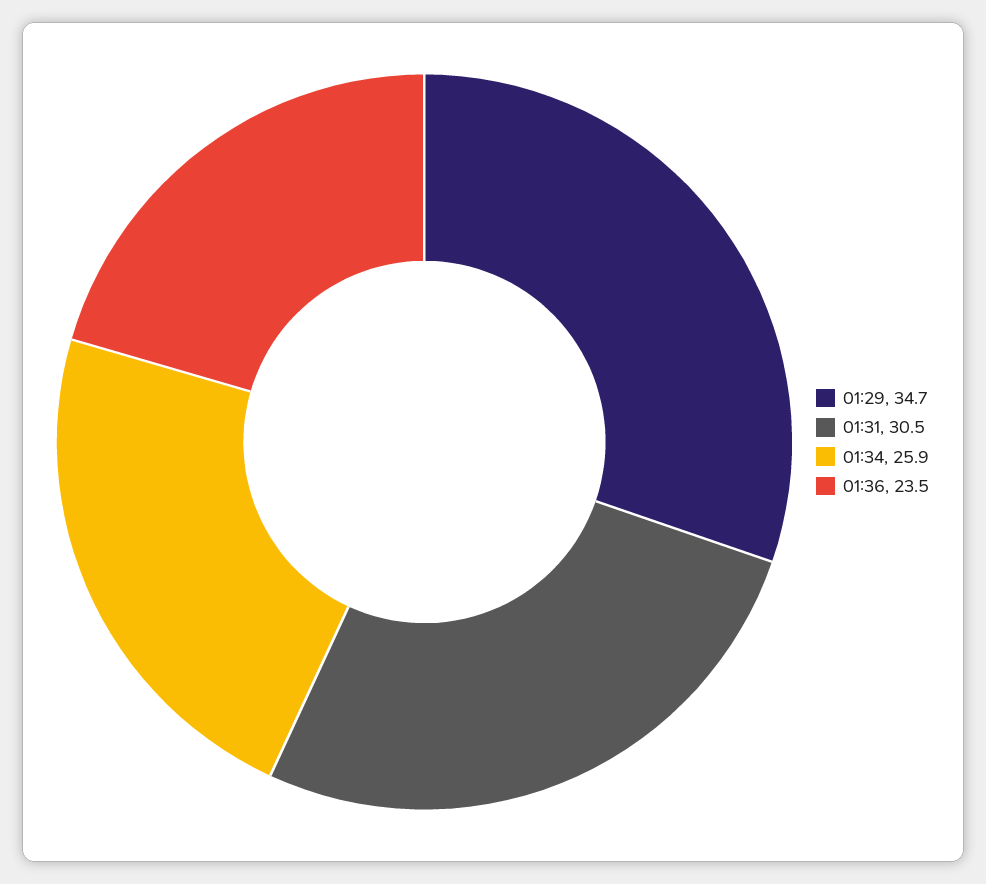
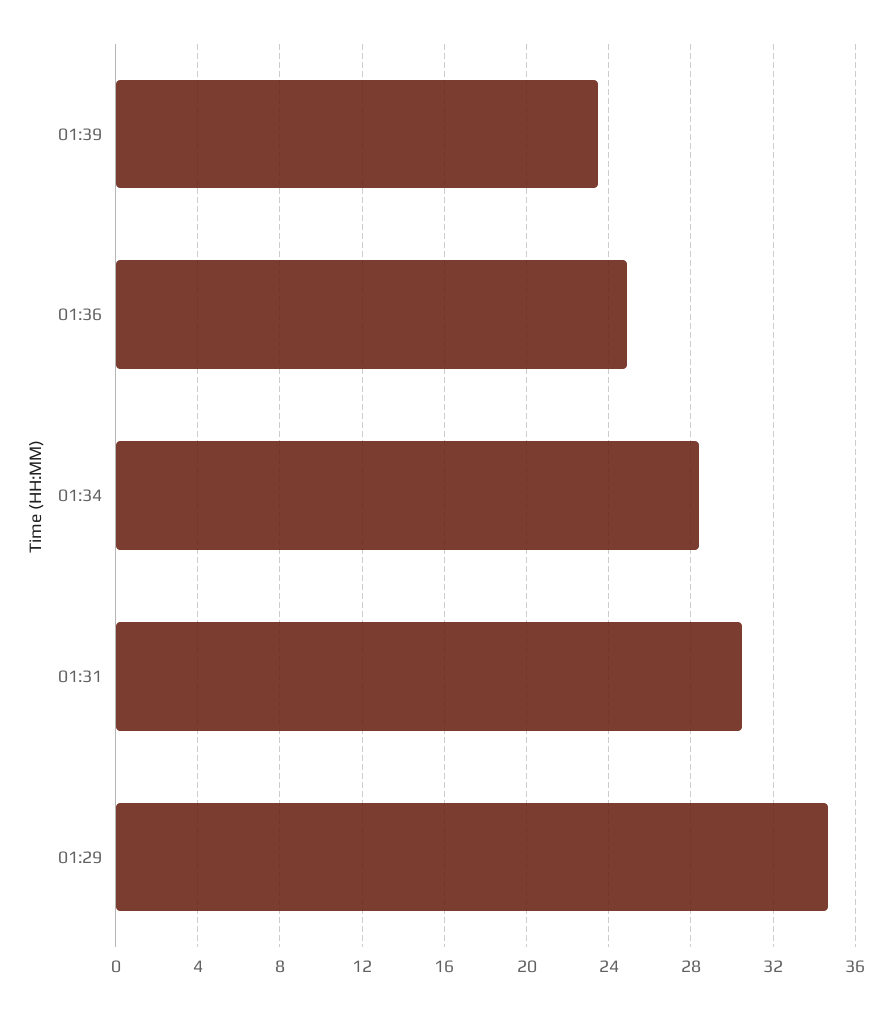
01:34: 25.9 -> 28.5
01:36: 23.5 -> 25
01:39: none -> 23.5

